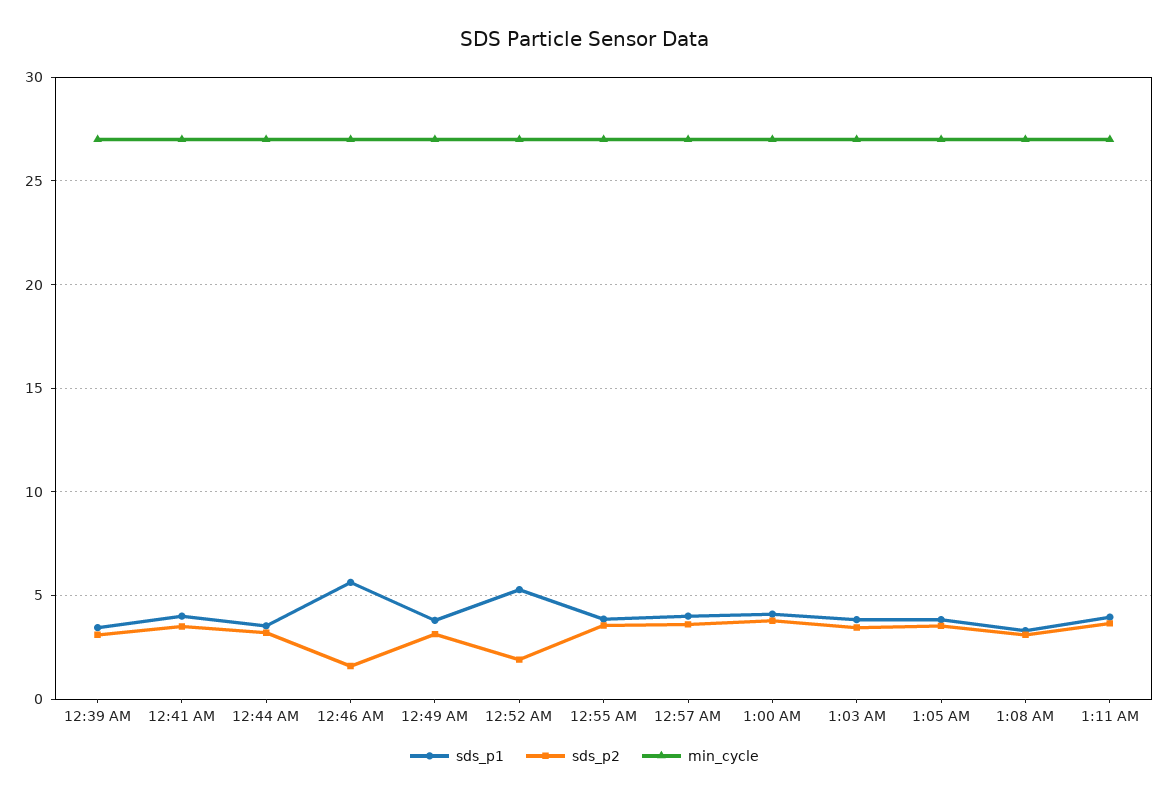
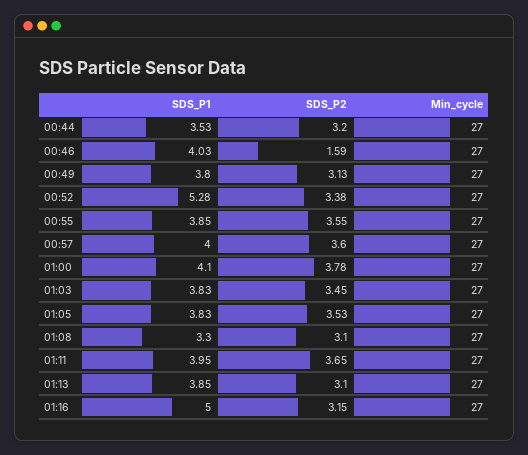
sds_p1, 12:39 AM: 3.5 -> none
sds_p2, 12:39 AM: 3 -> none
min_cycle, 12:39 AM: 27 -> none
sds_p1, 12:41 AM: 4 -> none
sds_p2, 12:41 AM: 3.5 -> none
min_cycle, 12:41 AM: 27 -> none
sds_p1, 12:46 AM: 5.5 -> 4.03
sds_p2, 12:52 AM: 2 -> 3.38
sds_p1, 01:13: none -> 3.85
sds_p2, 01:13: none -> 3.1
min_cycle, 01:13: none -> 27
sds_p1, 01:16: none -> 5
sds_p2, 01:16: none -> 3.15
min_cycle, 01:16: none -> 27

